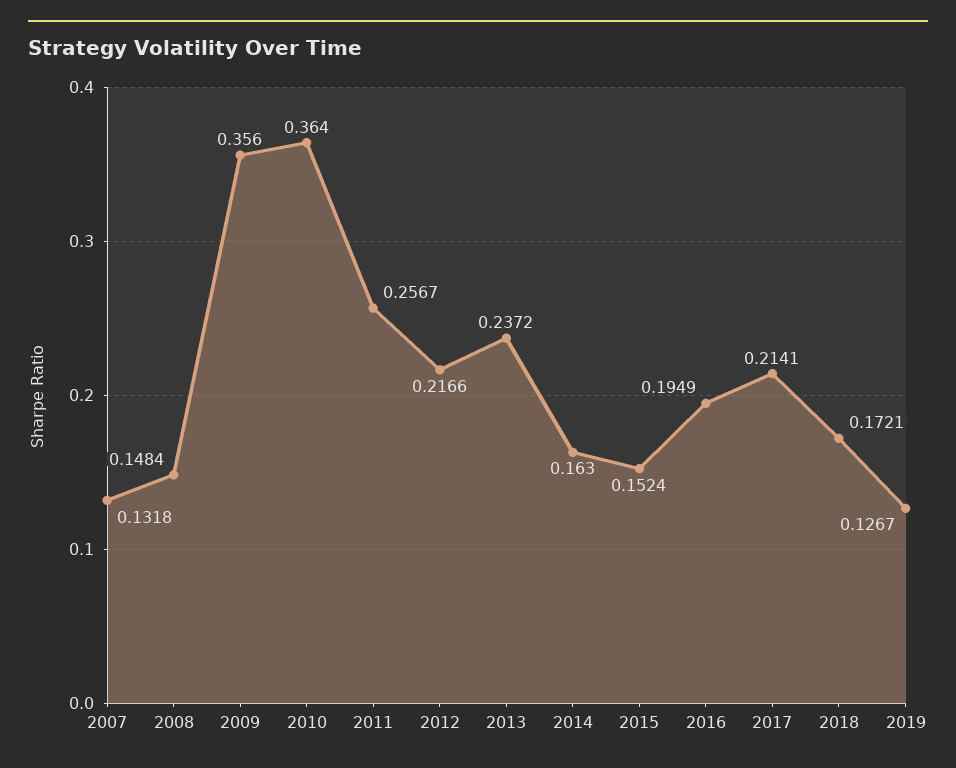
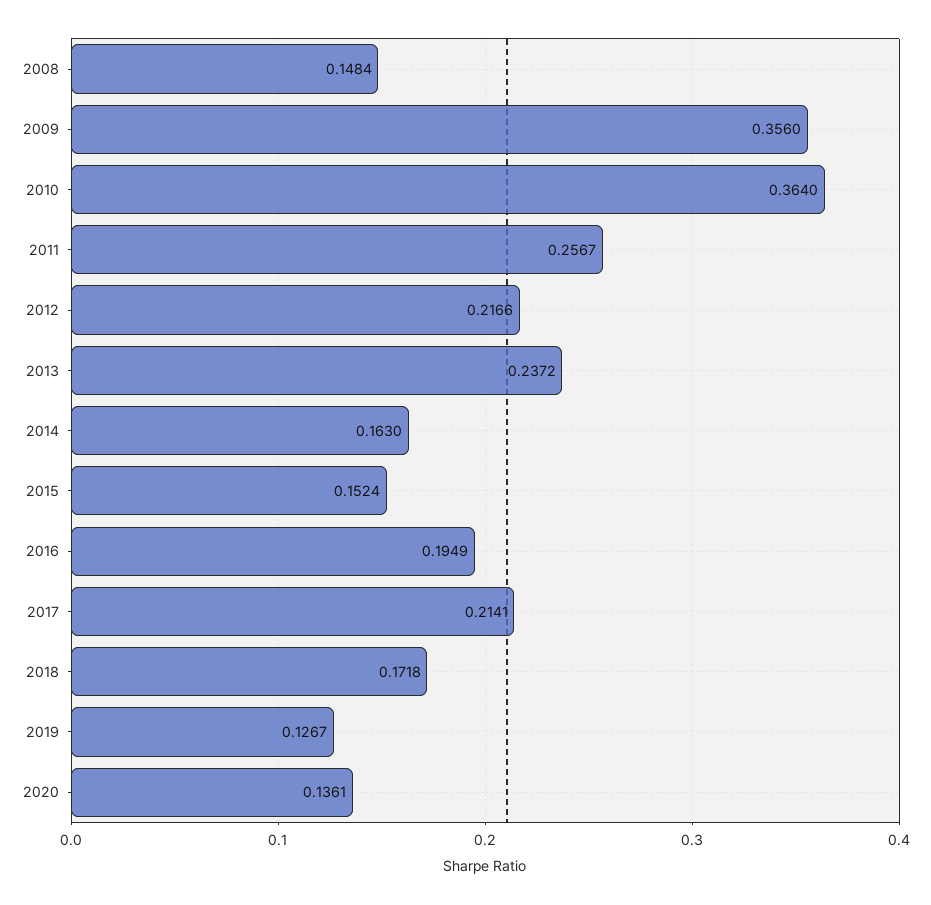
2007: 0.1318 -> none
2018: 0.1721 -> 0.1718
2020: none -> 0.1361

